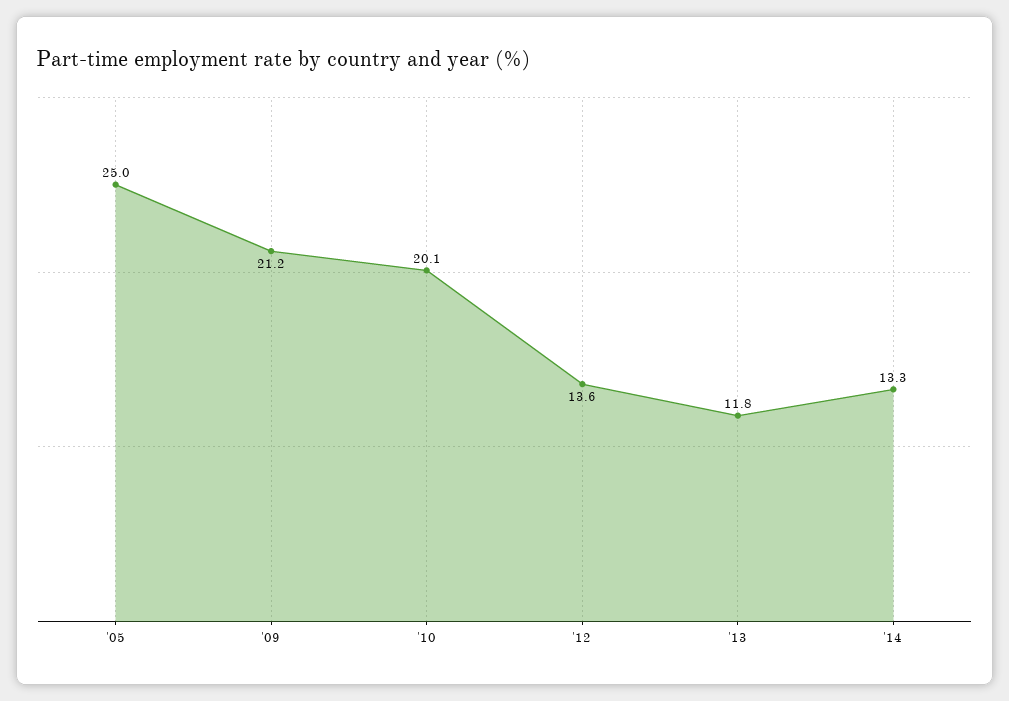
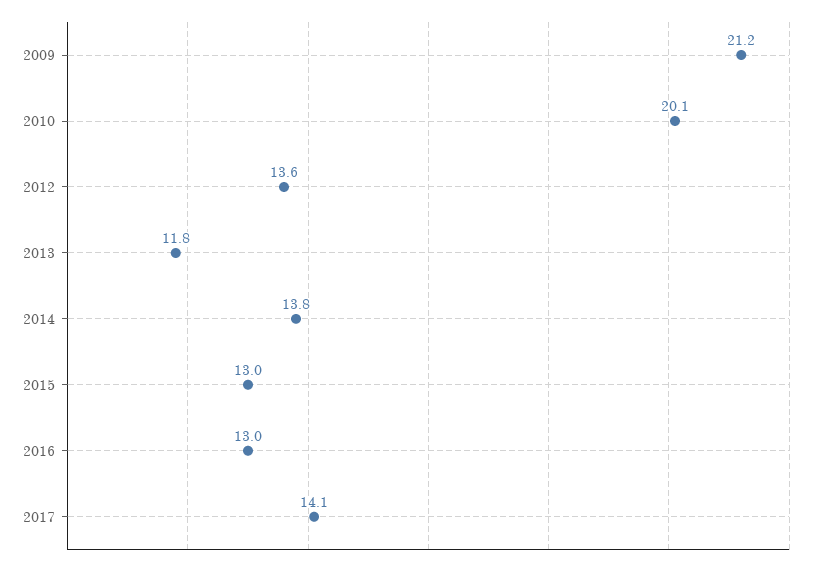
'05: 25 -> none
'14: 13.3 -> 13.8
2015: none -> 13
2016: none -> 13
2017: none -> 14.1

